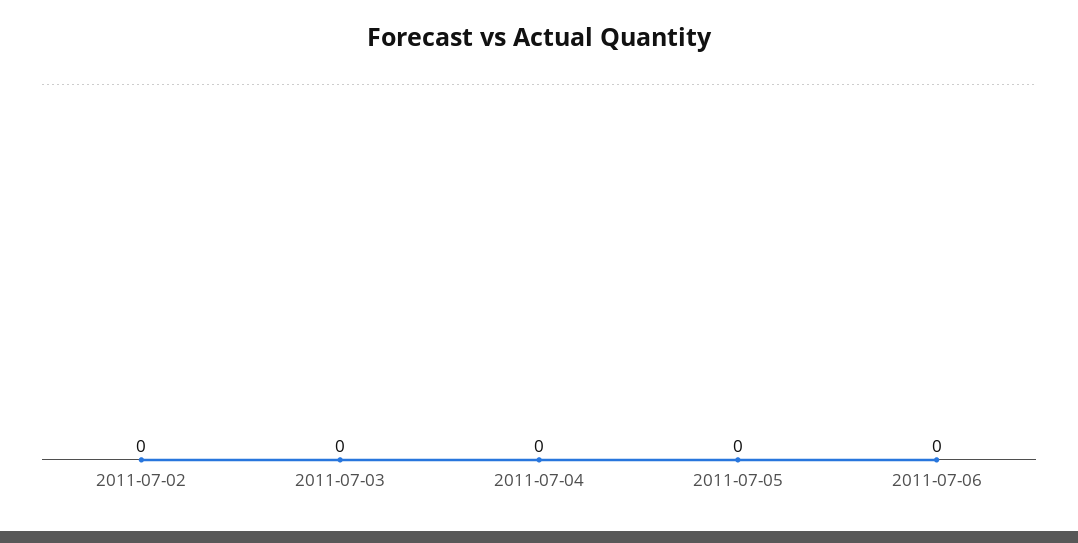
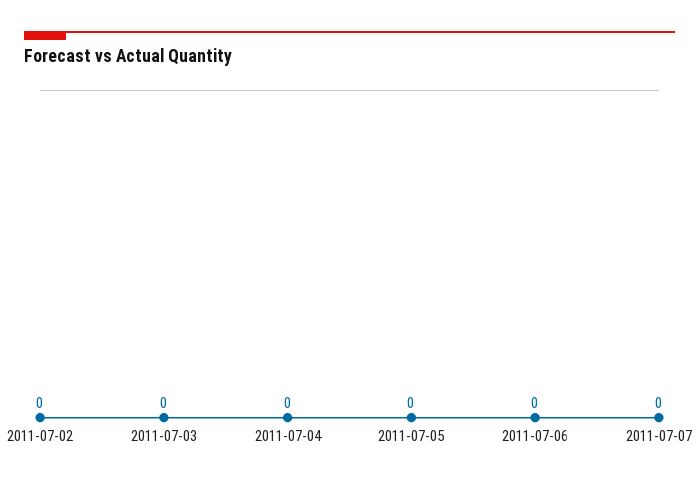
2011-07-07: none -> 0

